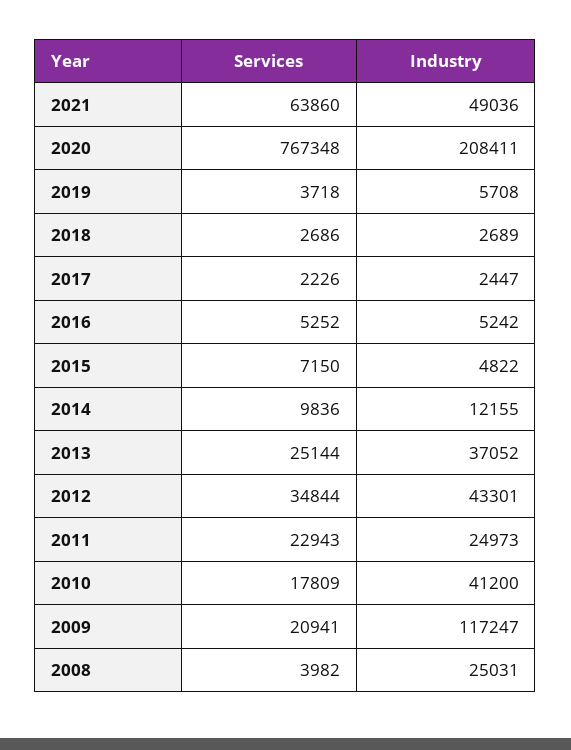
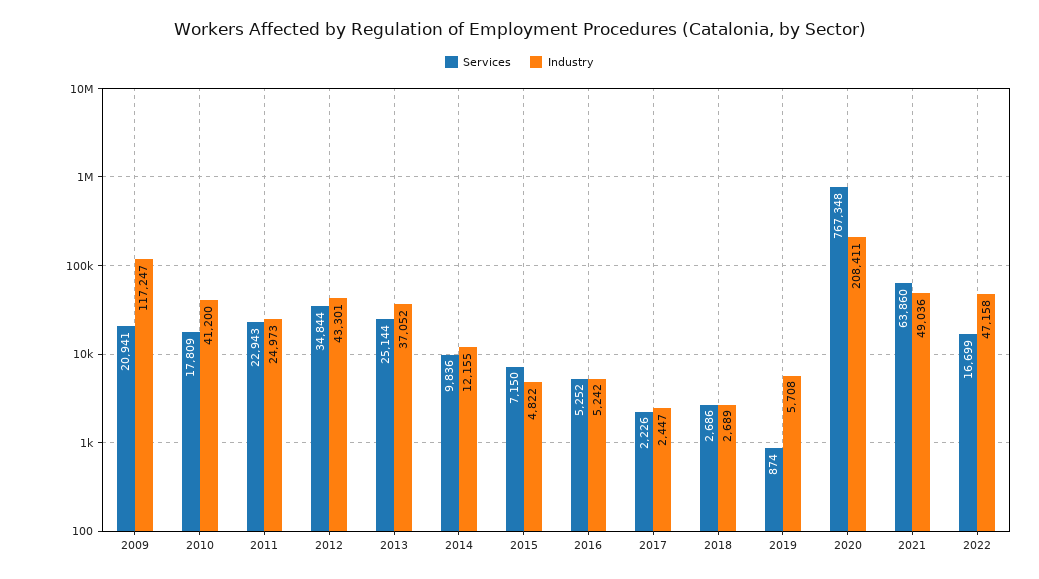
Services, 2019: 3718 -> 874
Services, 2008: 3982 -> none
Industry, 2008: 25031 -> none
Services, 2022: none -> 16699
Industry, 2022: none -> 47158

